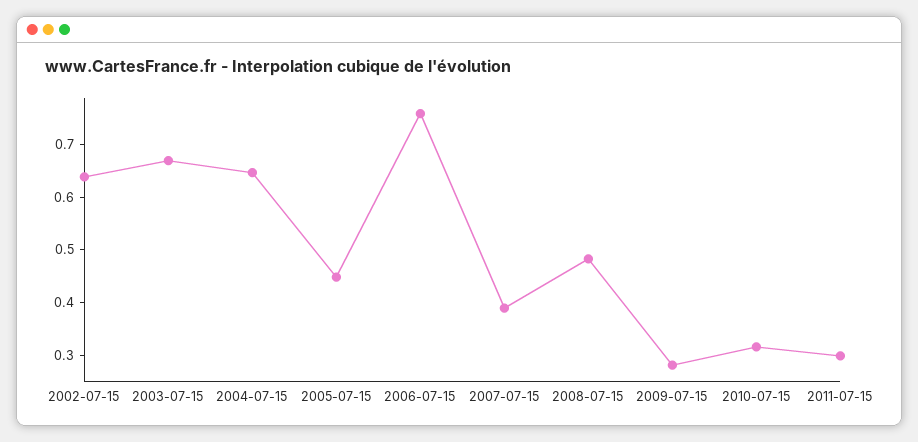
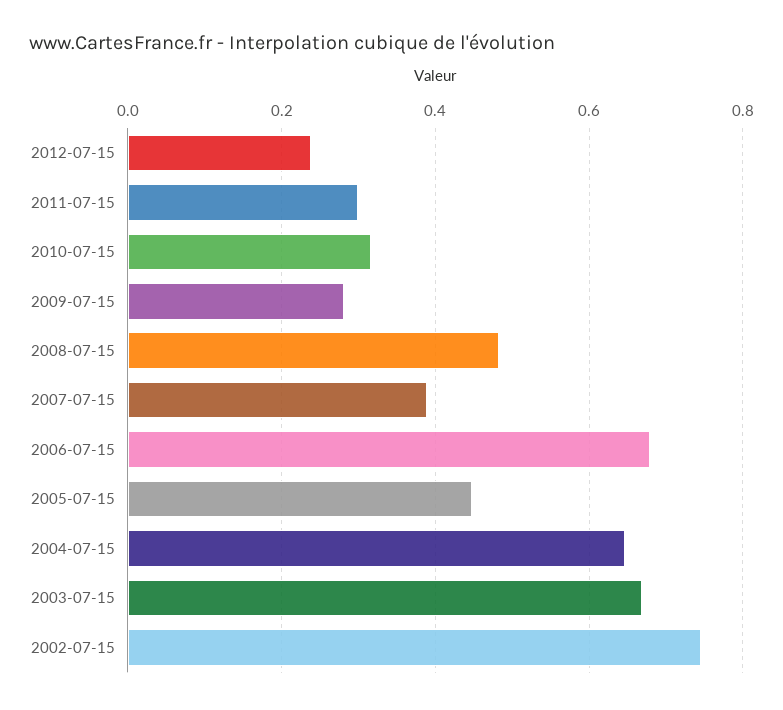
2002-07-15: 0.64 -> 0.74
2006-07-15: 0.76 -> 0.68
2012-07-15: none -> 0.24

